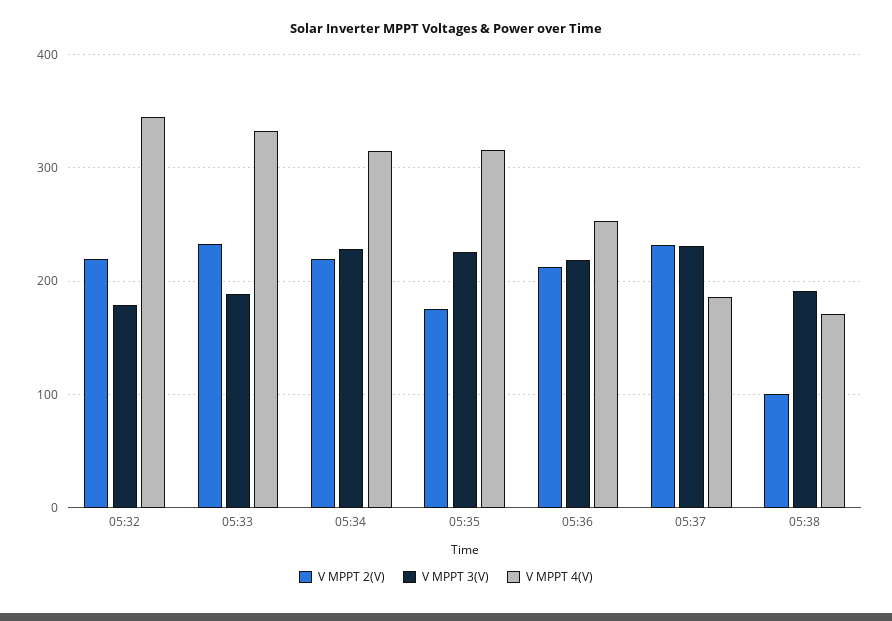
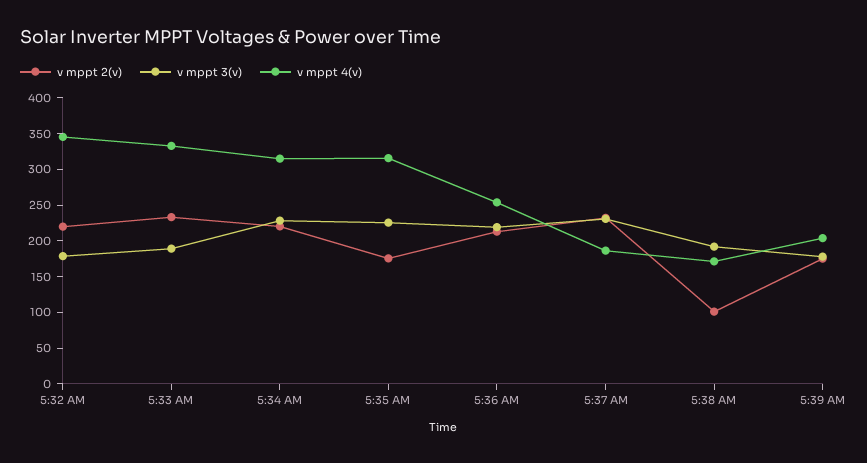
V MPPT 2(V), 5:39 AM: none -> 175
V MPPT 3(V), 5:39 AM: none -> 175
V MPPT 4(V), 5:39 AM: none -> 200

